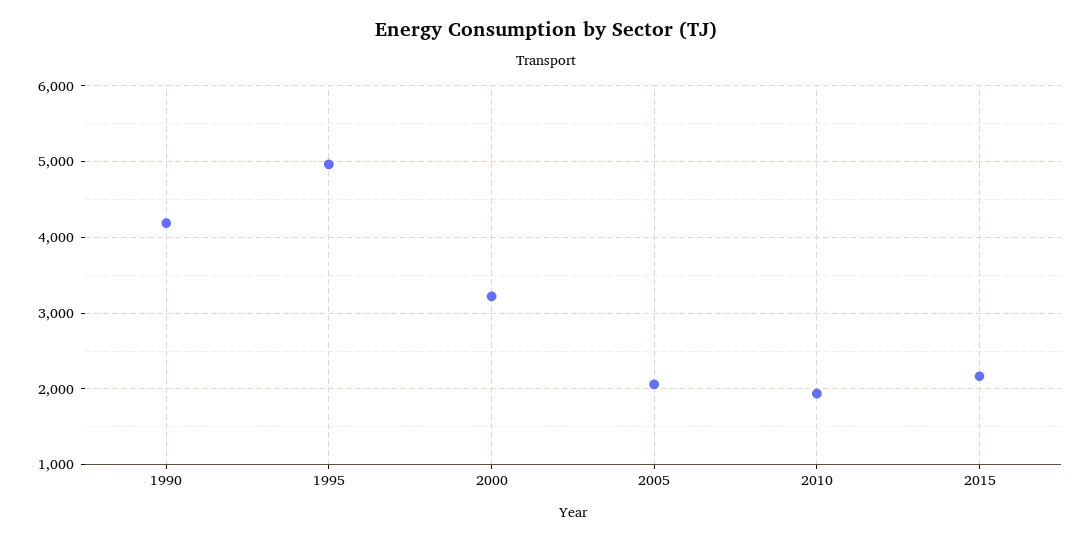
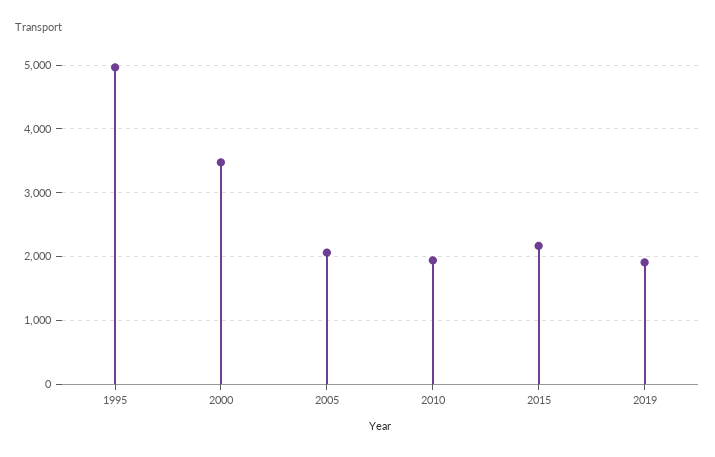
1990: 4200 -> none
2000: 3200 -> 3500
2019: none -> 1900

